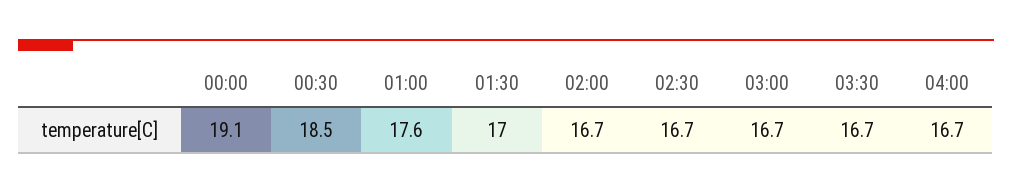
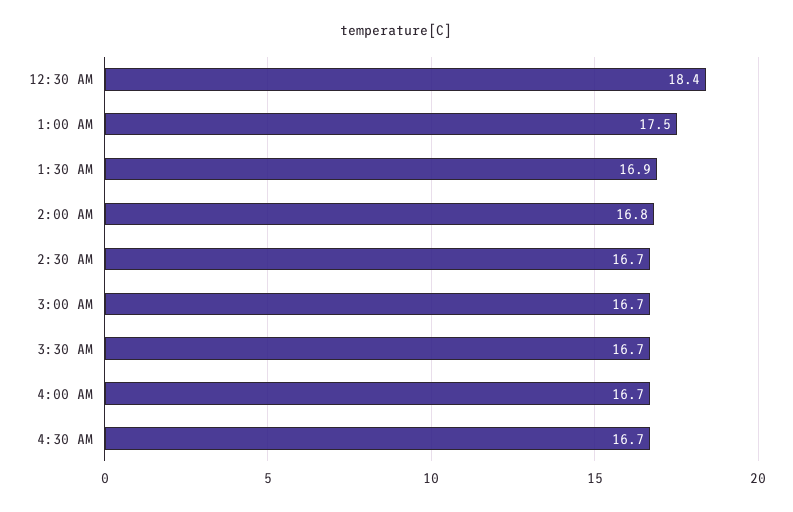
00:00: 19.1 -> none
00:30: 18.5 -> 18.4
01:00: 17.6 -> 17.5
01:30: 17 -> 16.9
02:00: 16.7 -> 16.8
4:30 AM: none -> 16.7

